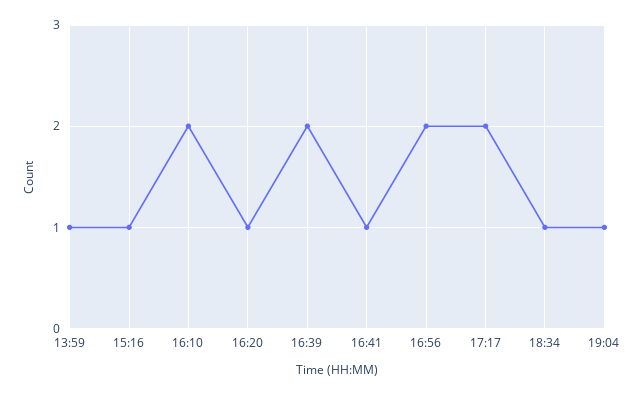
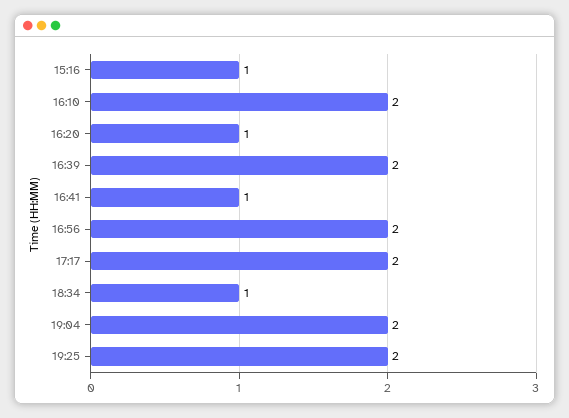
13:59: 1 -> none
19:04: 1 -> 2
19:25: none -> 2

